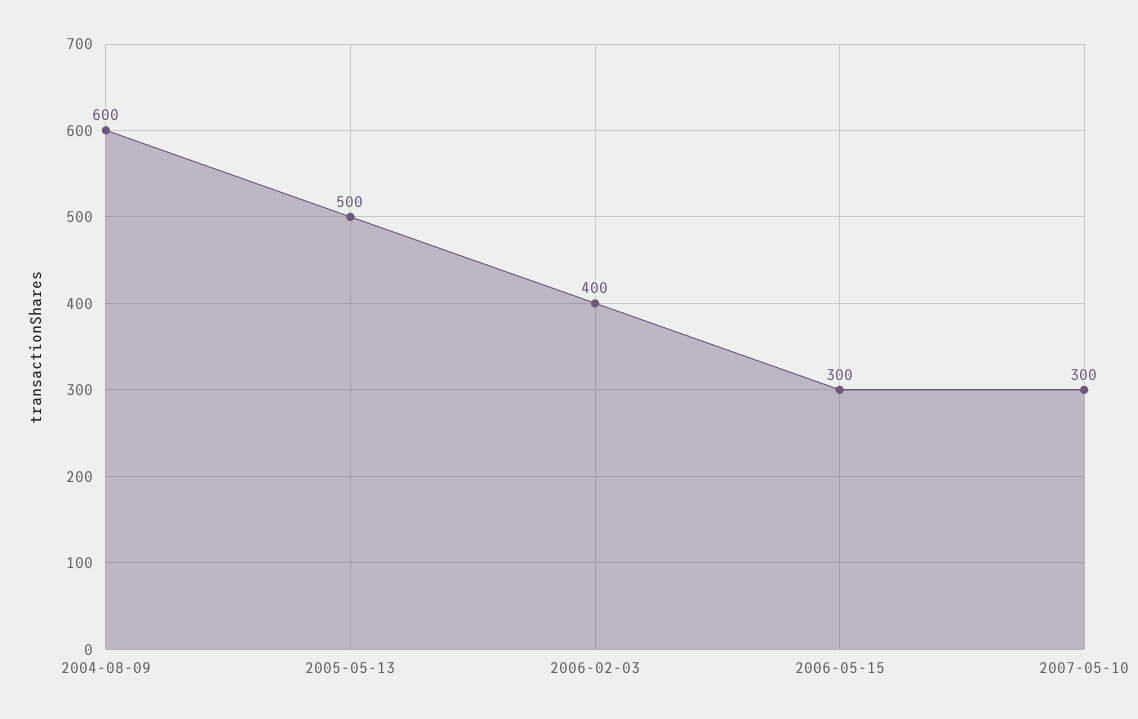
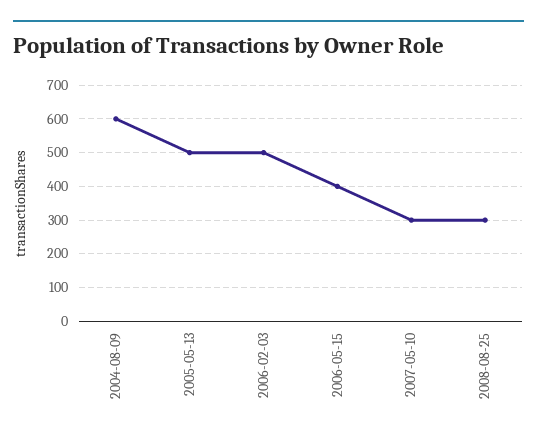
2006-02-03: 400 -> 500
2006-05-15: 300 -> 400
2008-08-25: none -> 300

